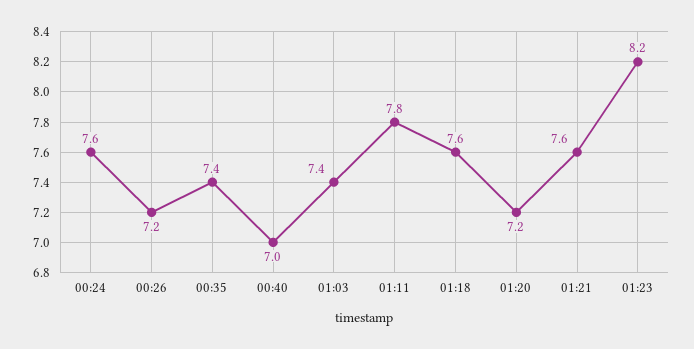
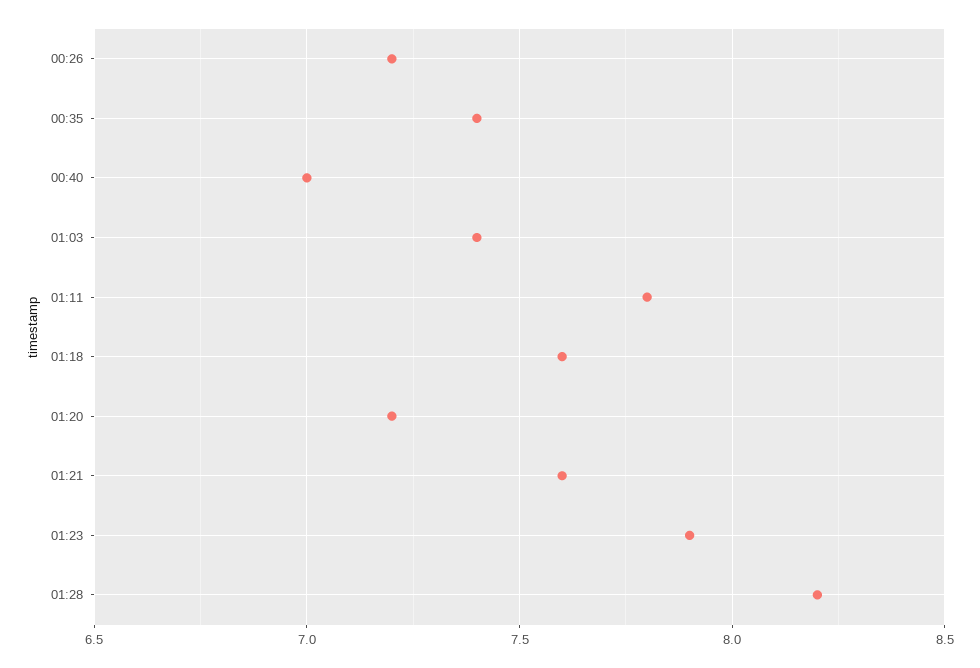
00:24: 7.6 -> none
01:23: 8.2 -> 7.9
01:28: none -> 8.2

